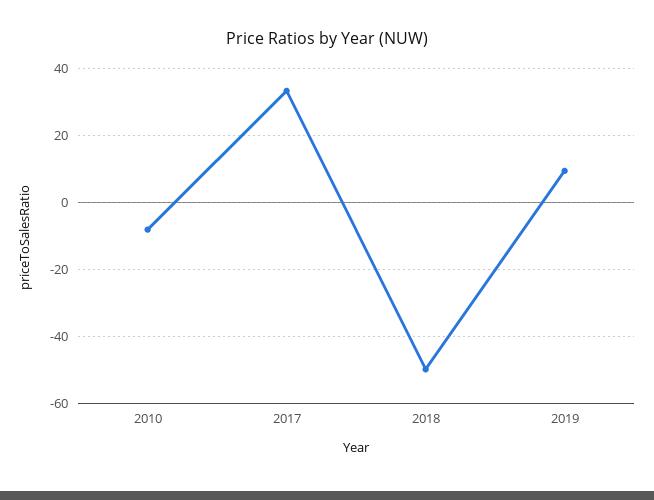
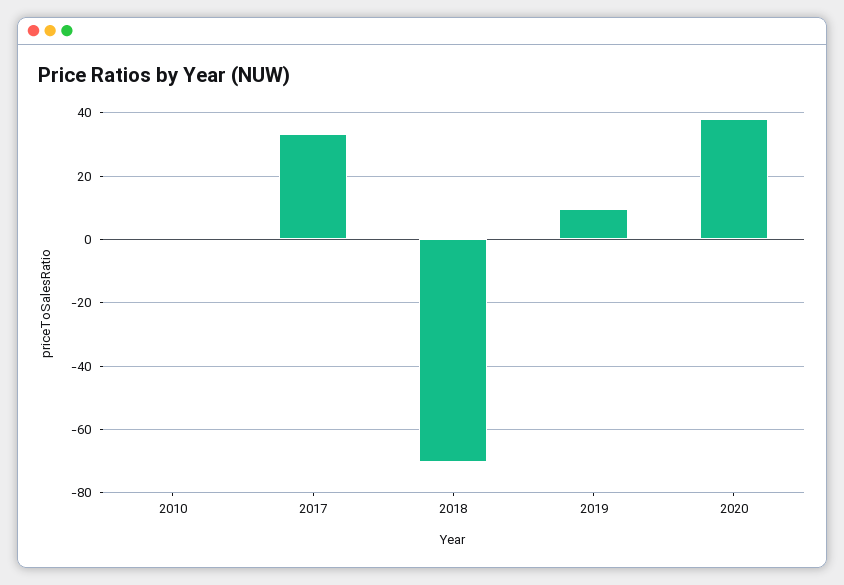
2010: -8 -> 0
2018: -50 -> -70
2020: none -> 38

